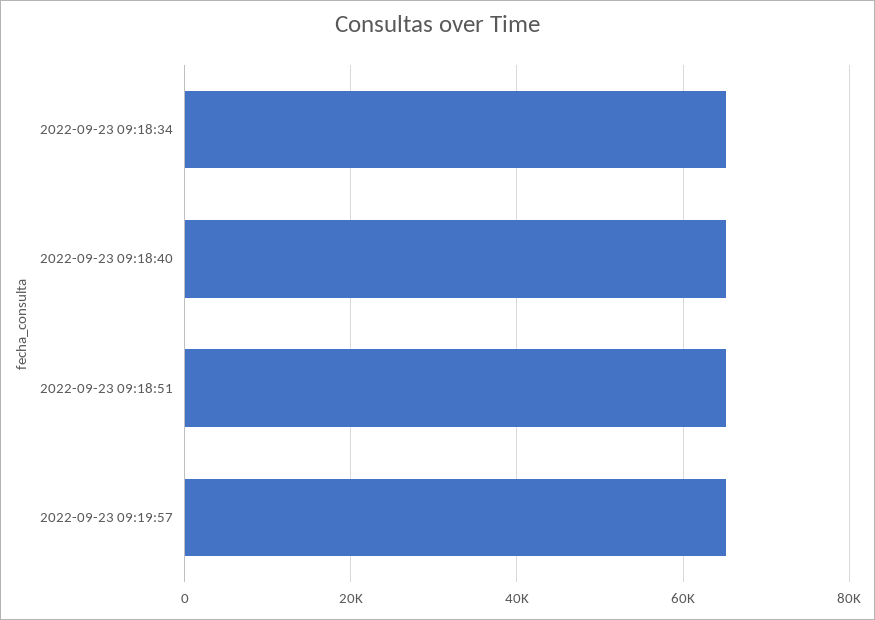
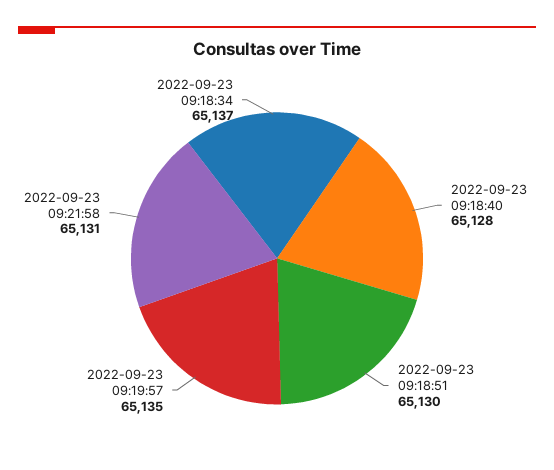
2022-09-23 09:21:58: none -> 65131

